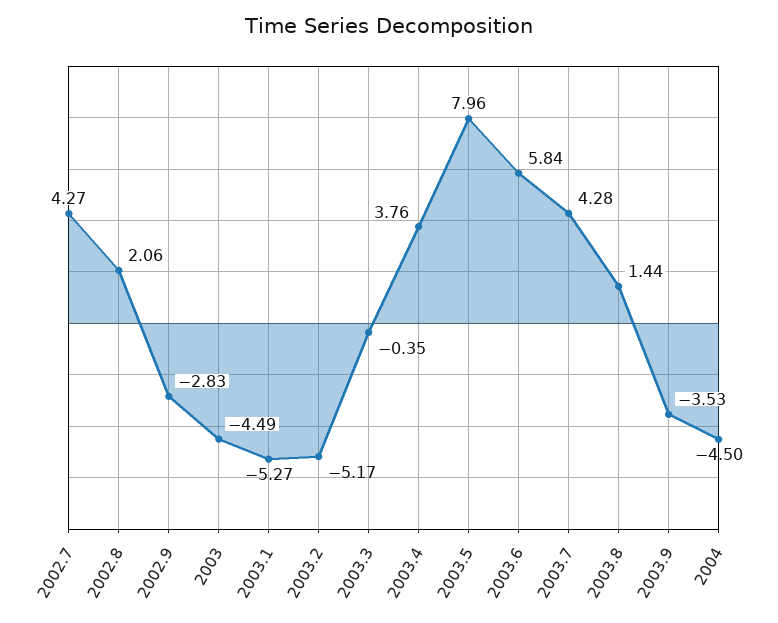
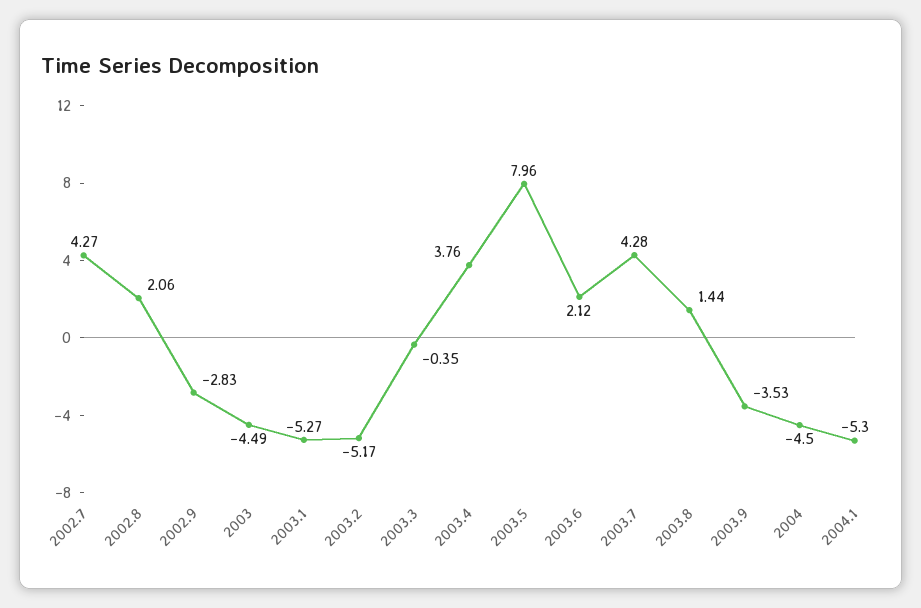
2003.6: 5.84 -> 2.12
2004.1: none -> -5.3

